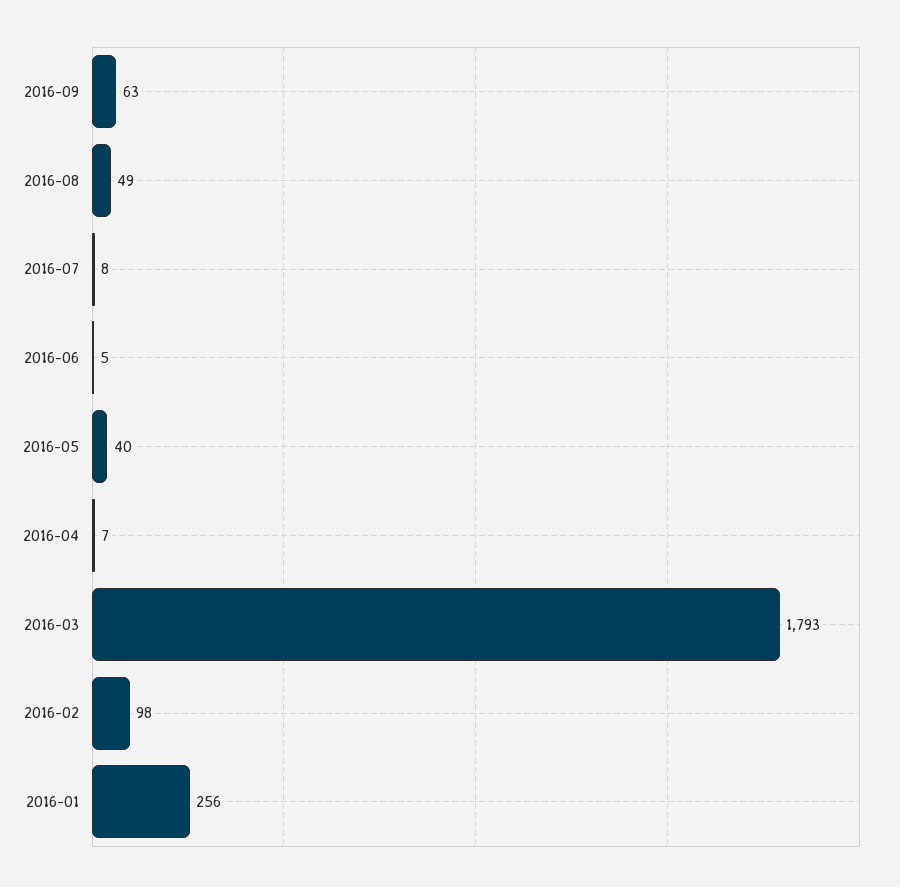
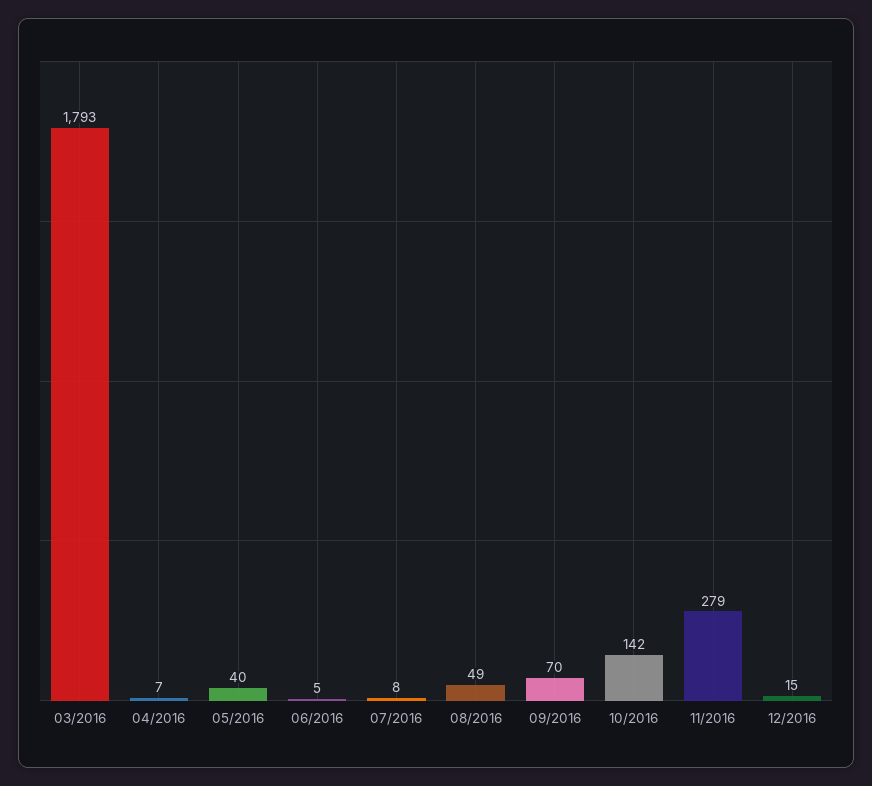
2016-09: 63 -> 70
2016-02: 98 -> none
2016-01: 256 -> none
10/2016: none -> 142
11/2016: none -> 279
12/2016: none -> 15

